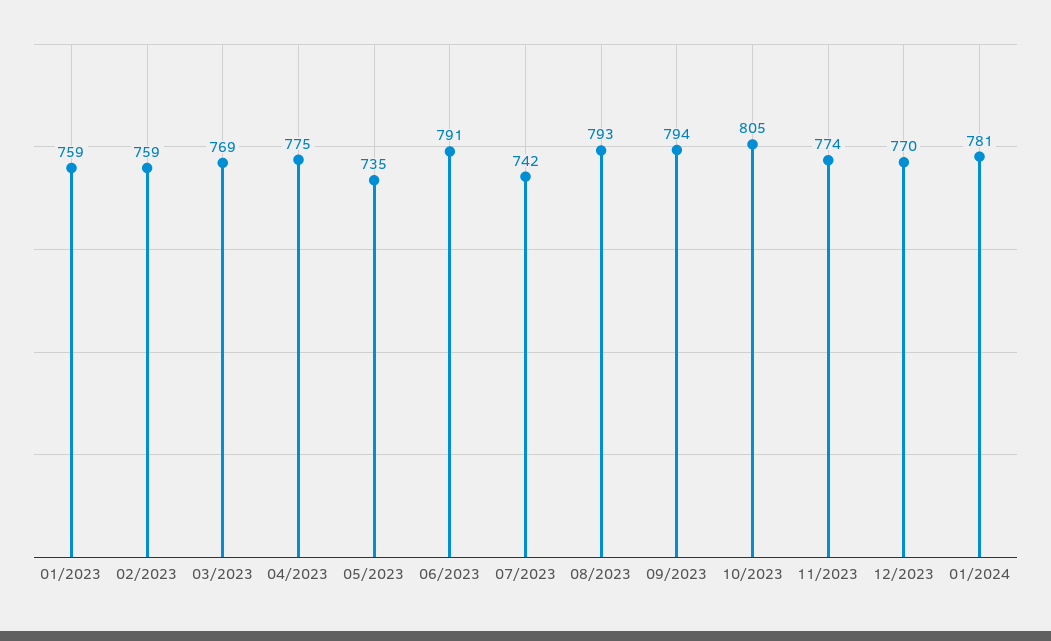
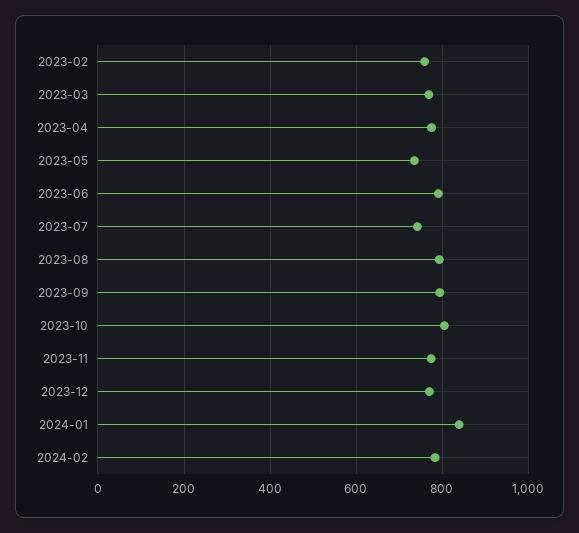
01/2023: 759 -> none
01/2024: 781 -> 840
2024-02: none -> 780

